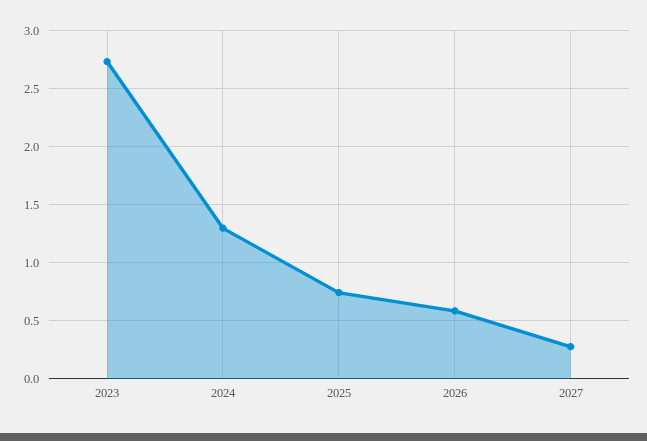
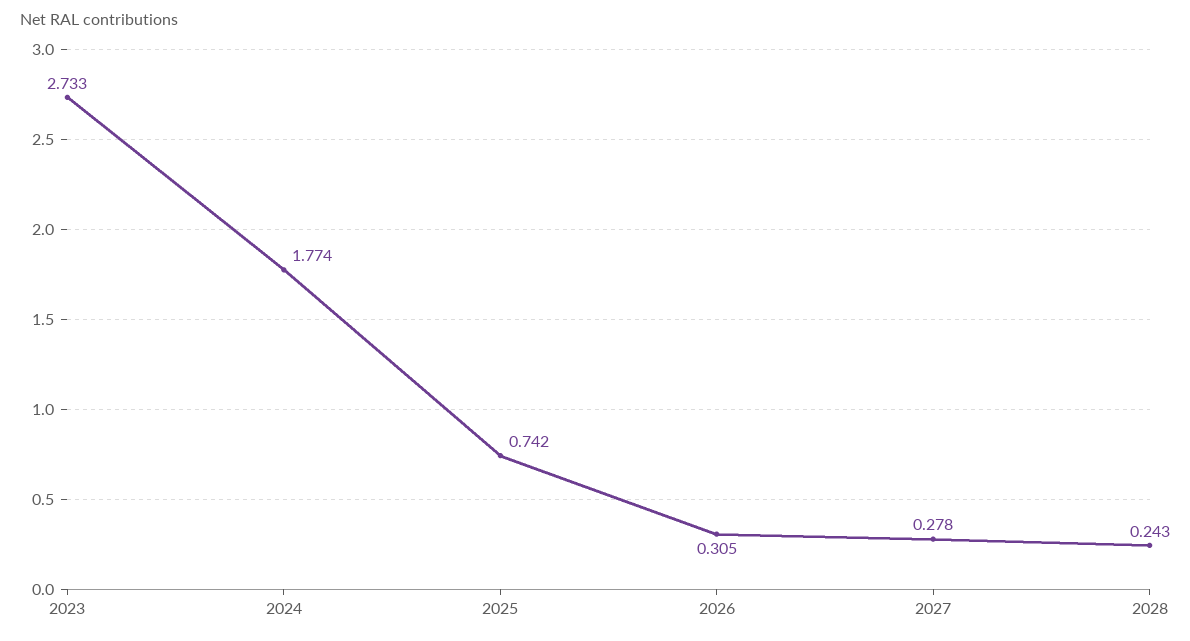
2024: 1.3 -> 1.774
2026: 0.6 -> 0.305
2028: none -> 0.243

